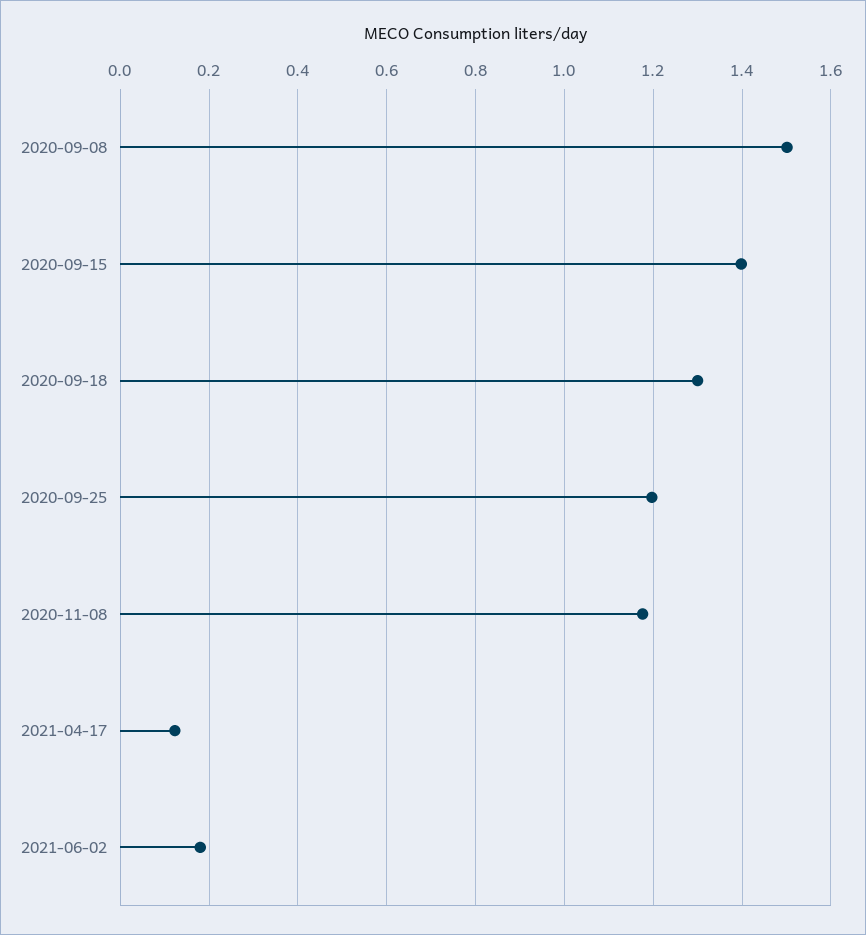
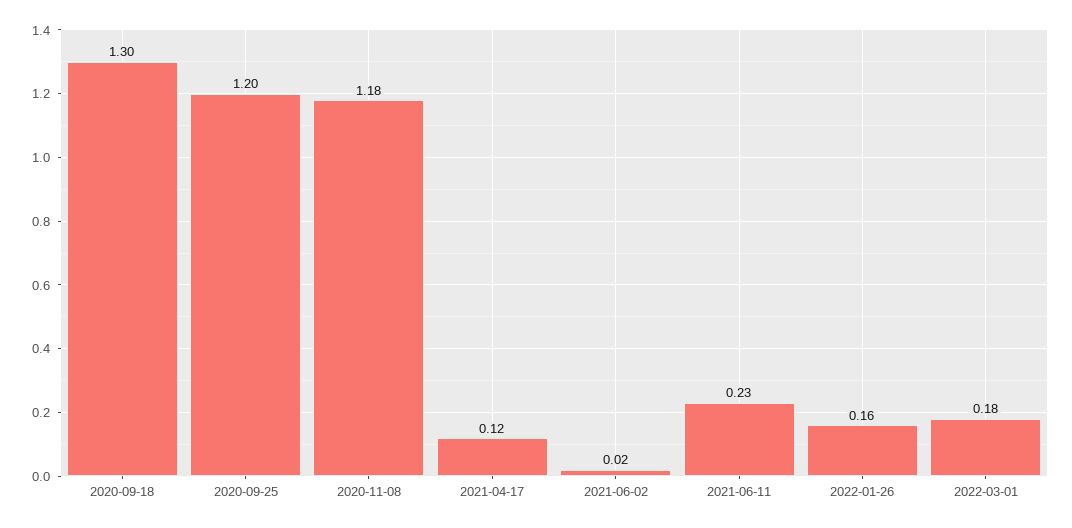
2020-09-08: 1.5 -> none
2020-09-15: 1.4 -> none
2021-06-02: 0.18 -> 0.02
2021-06-11: none -> 0.23
2022-01-26: none -> 0.16
2022-03-01: none -> 0.18

